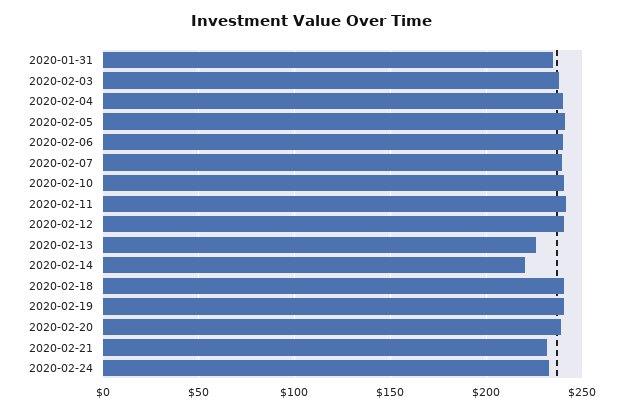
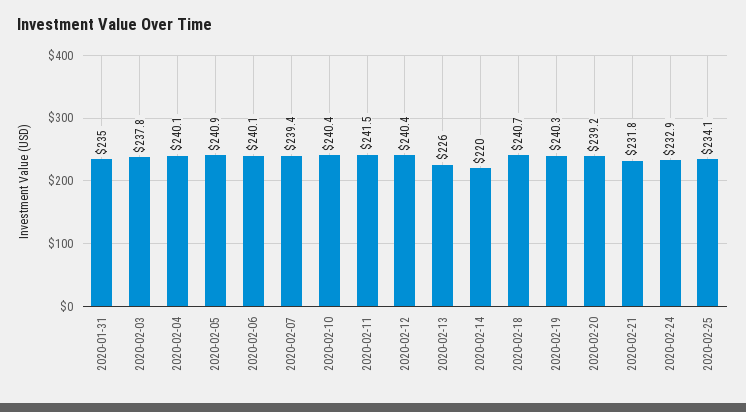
2020-02-25: none -> 234.1

